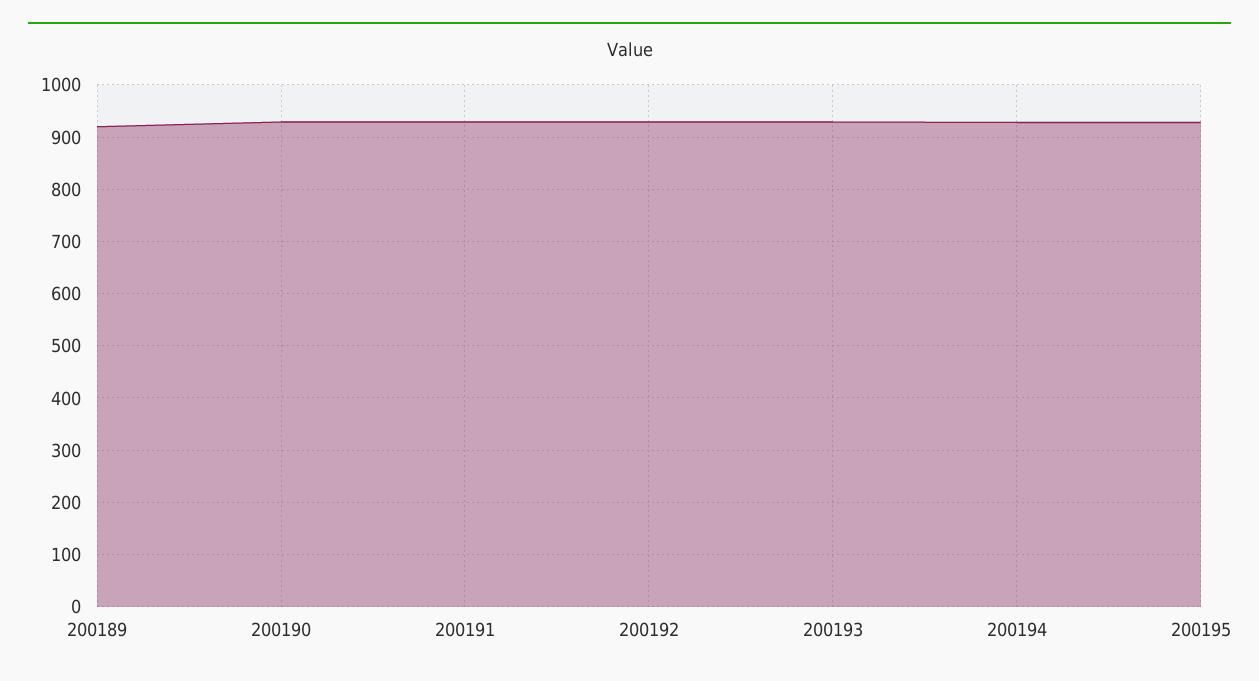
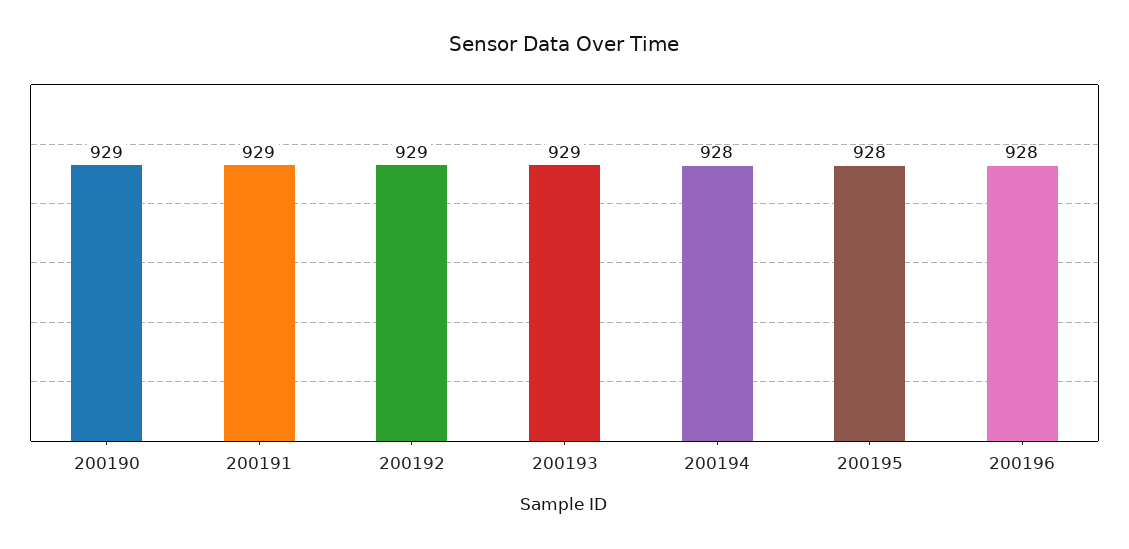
200189: 920 -> none
200196: none -> 928

